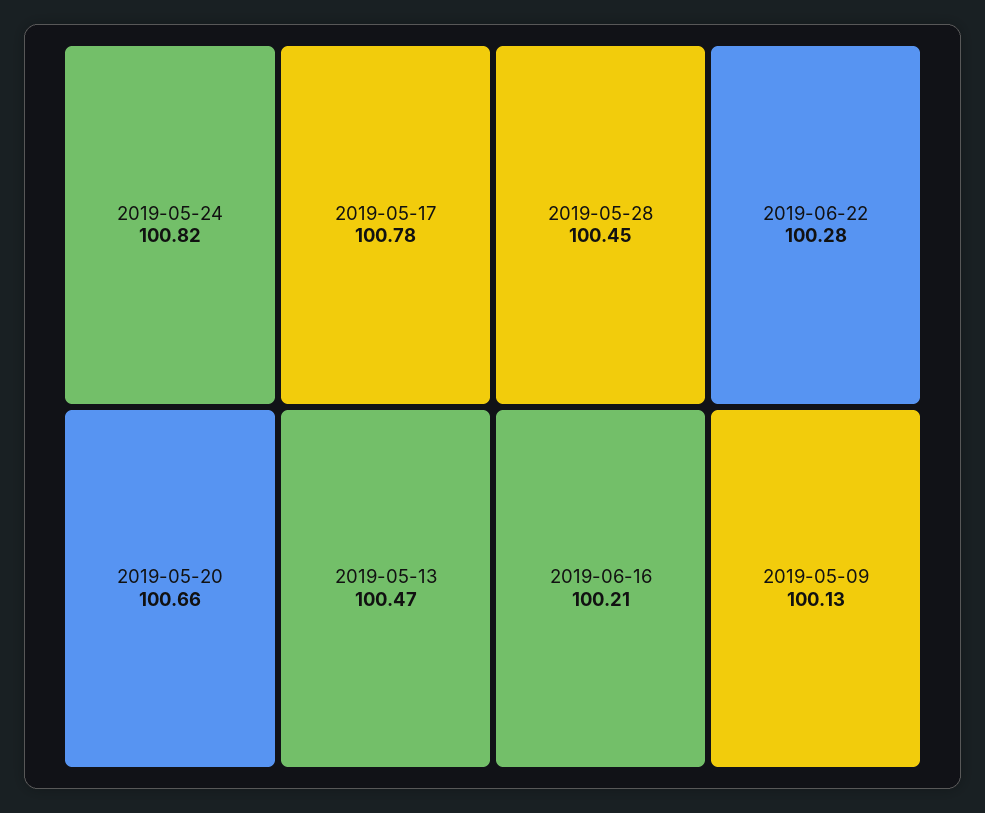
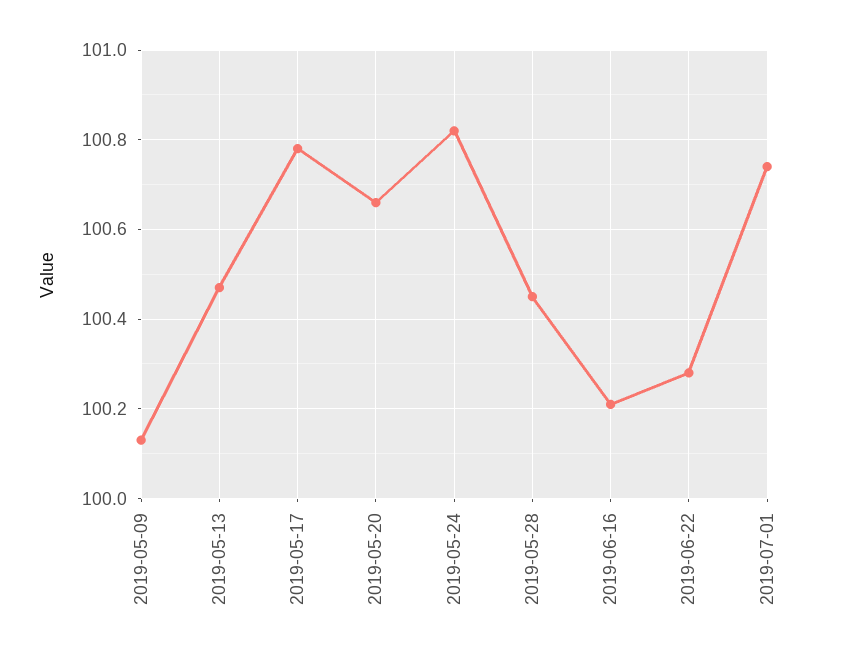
2019-07-01: none -> 100.75

